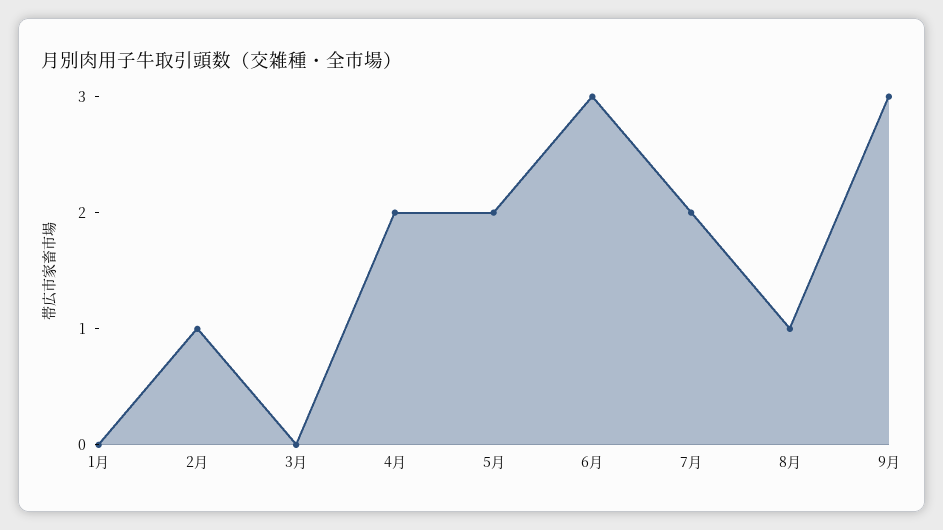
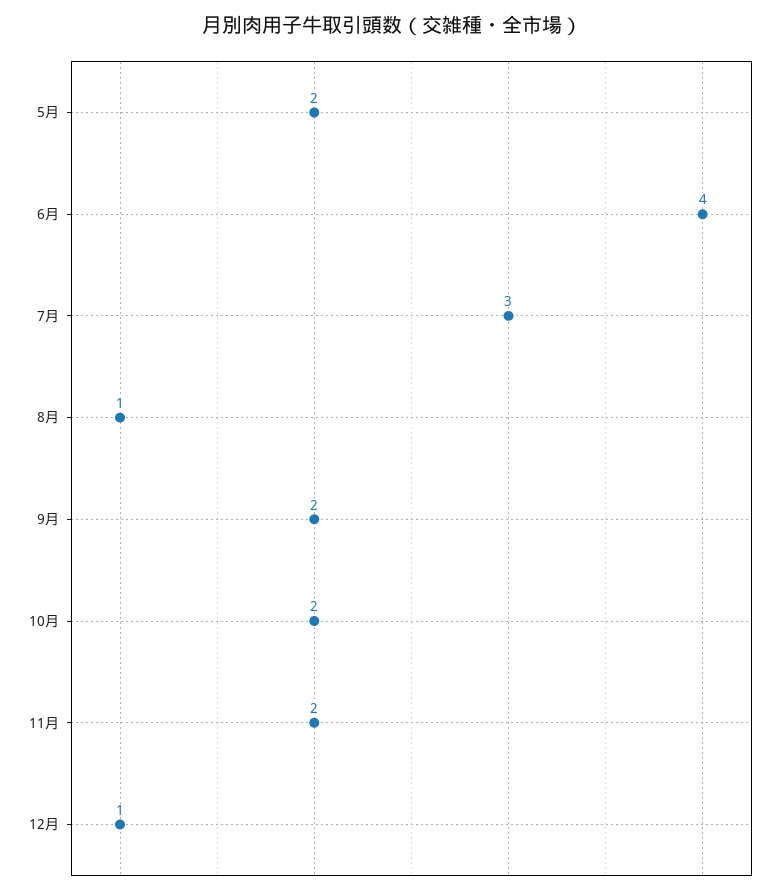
1月: 0 -> none
2月: 1 -> none
3月: 0 -> none
4月: 2 -> none
6月: 3 -> 4
7月: 2 -> 3
9月: 3 -> 2
10月: none -> 2
11月: none -> 2
12月: none -> 1

